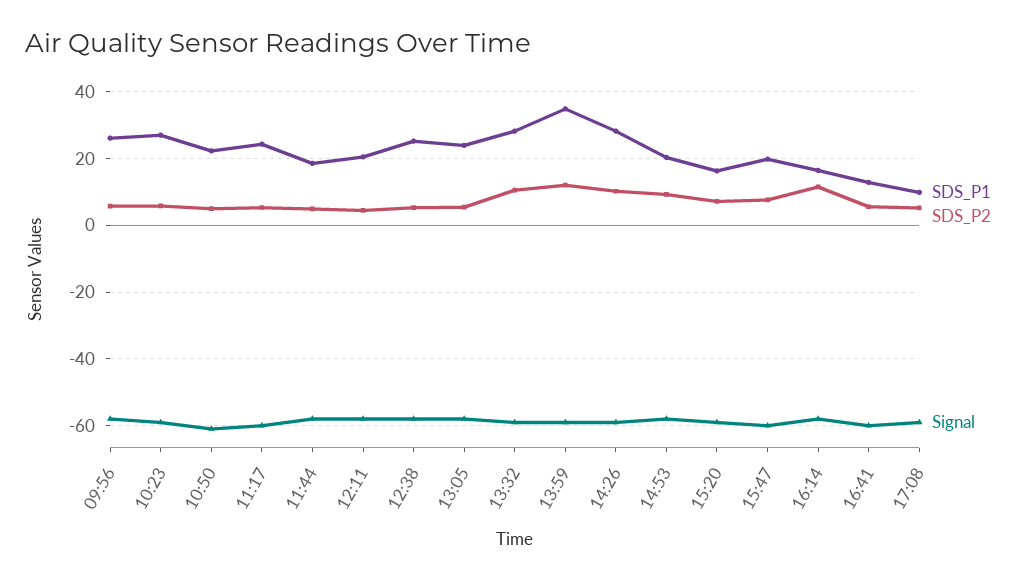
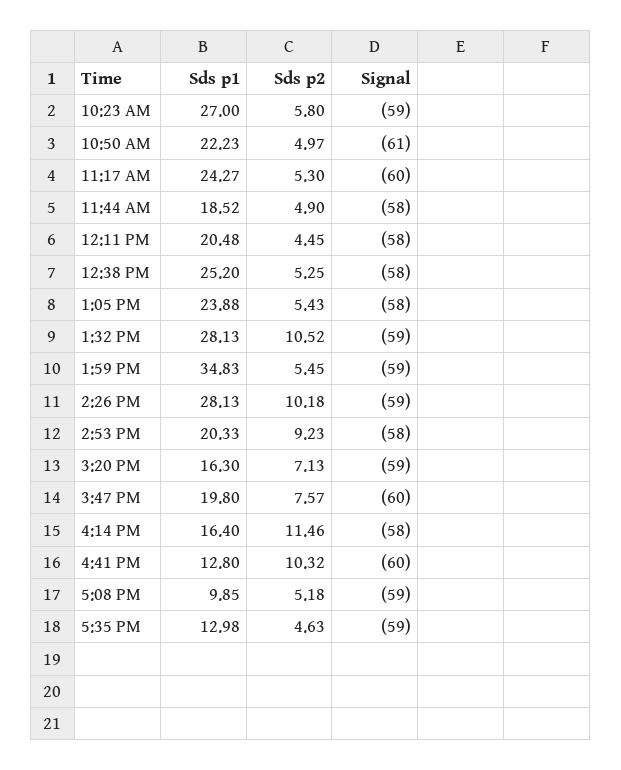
SDS_P1, 09:56: 26 -> none
SDS_P2, 09:56: 6 -> none
Signal, 09:56: -58 -> none
SDS_P2, 13:59: 12 -> 5.45
SDS_P2, 16:41: 6 -> 10.32
SDS_P1, 5:35 PM: none -> 12.98
SDS_P2, 5:35 PM: none -> 4.63
Signal, 5:35 PM: none -> -59

